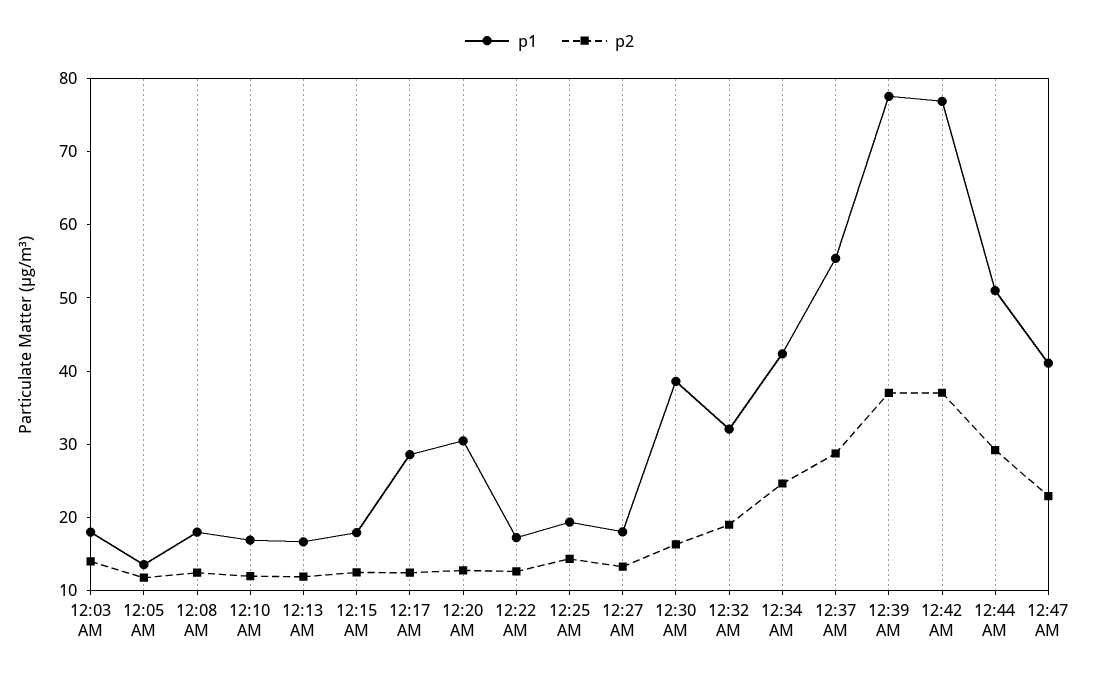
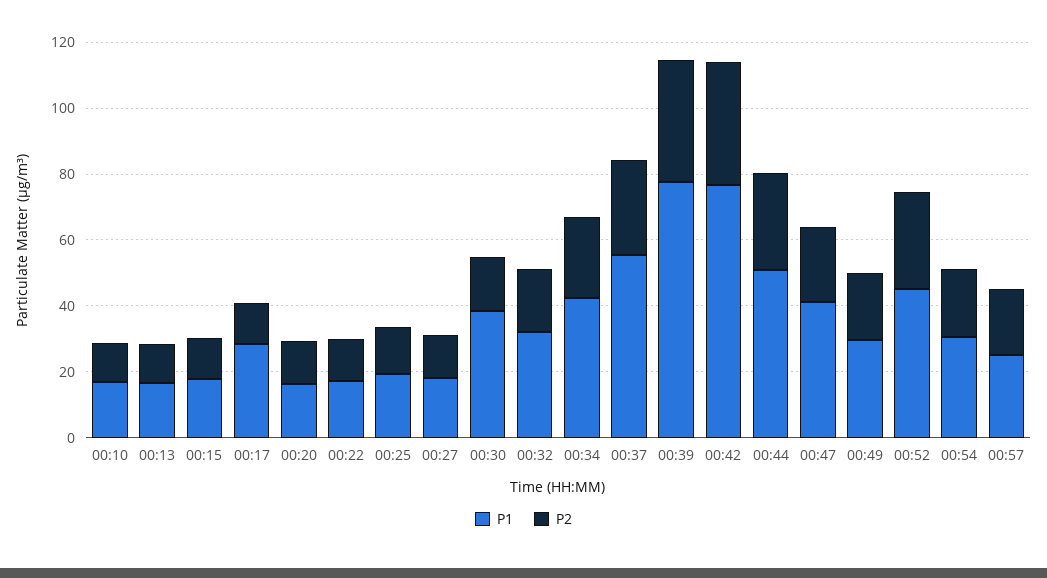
p1, 12:03 AM: 18 -> none
p2, 12:03 AM: 14 -> none
p1, 12:05 AM: 14 -> none
p2, 12:05 AM: 12 -> none
p1, 12:08 AM: 18 -> none
p2, 12:08 AM: 12 -> none
p1, 12:20 AM: 30 -> 15
p1, 00:49: none -> 30
p2, 00:49: none -> 20
p1, 00:52: none -> 45
p2, 00:52: none -> 30
p1, 00:54: none -> 30
p2, 00:54: none -> 20
p1, 00:57: none -> 25
p2, 00:57: none -> 20

